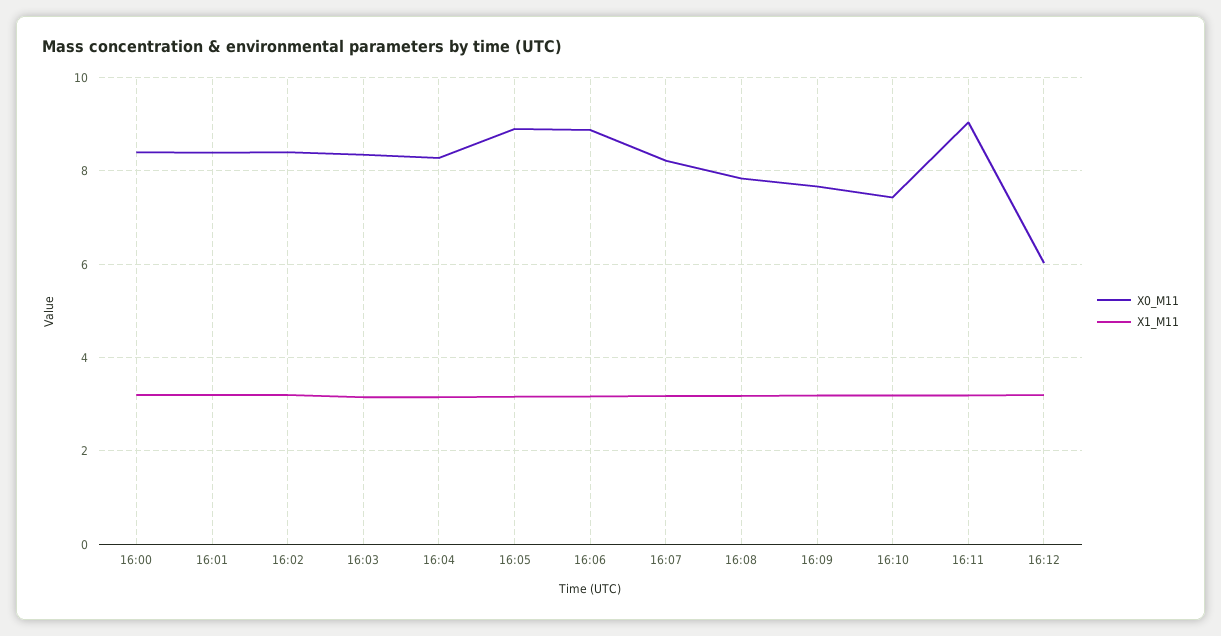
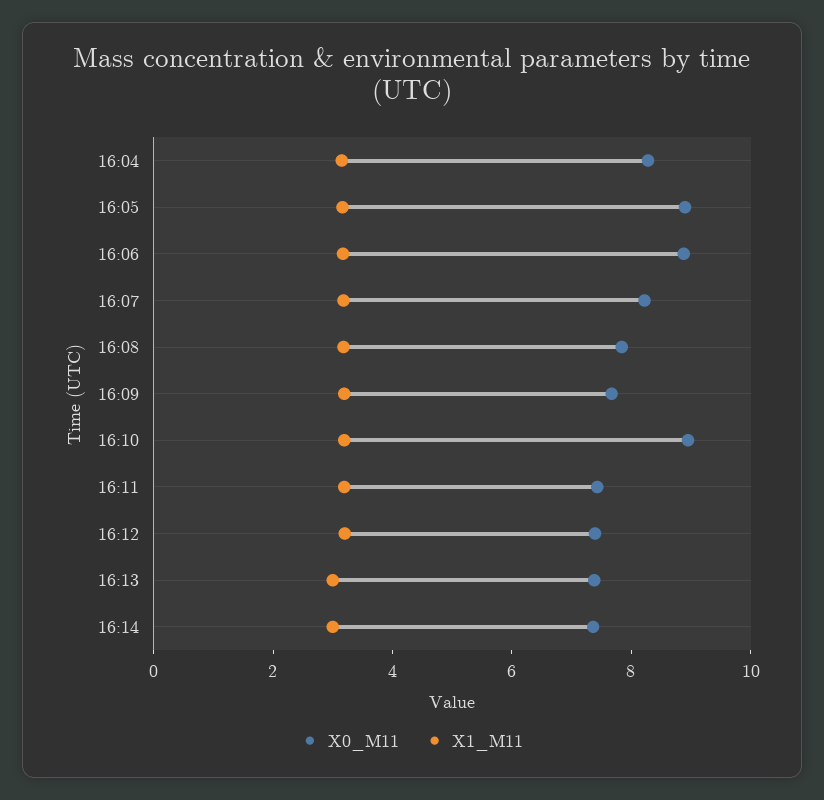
X0_M11, 16:00: 8.4 -> none
X1_M11, 16:00: 3.2 -> none
X0_M11, 16:01: 8.4 -> none
X1_M11, 16:01: 3.2 -> none
X0_M11, 16:02: 8.4 -> none
X1_M11, 16:02: 3.2 -> none
X0_M11, 16:03: 8.4 -> none
X1_M11, 16:03: 3.2 -> none
X0_M11, 16:10: 7.4 -> 9
X0_M11, 16:11: 9 -> 7.5
X0_M11, 16:12: 6 -> 7.5
X0_M11, 16:13: none -> 7.5
X1_M11, 16:13: none -> 3
X0_M11, 16:14: none -> 7.5
X1_M11, 16:14: none -> 3

